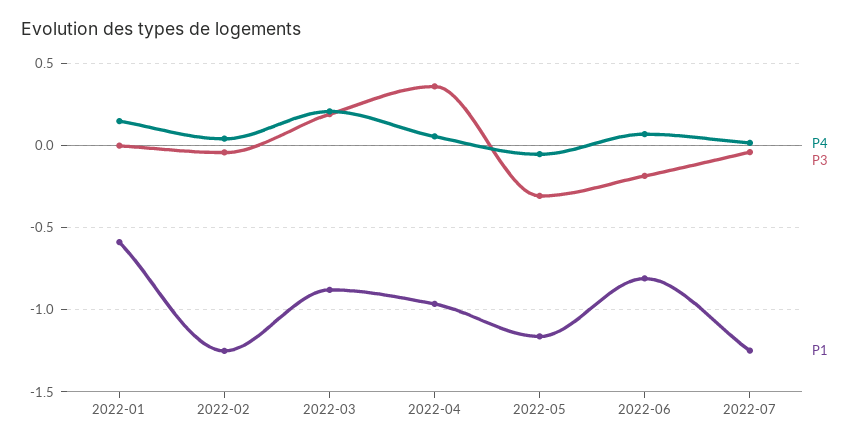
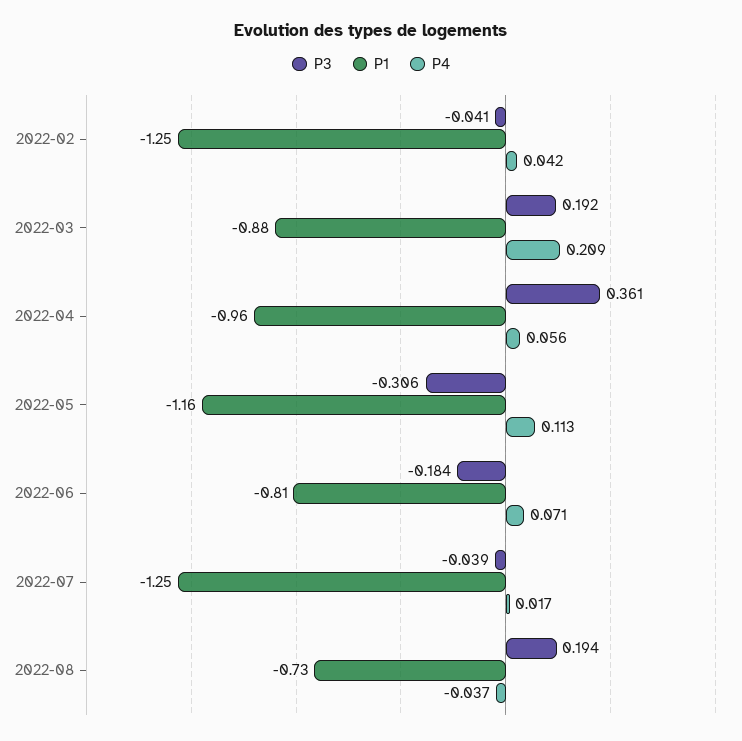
P4, 2022-01: 0.15 -> none
P3, 2022-01: 0 -> none
P1, 2022-01: -0.6 -> none
P4, 2022-05: -0.05 -> 0.113
P3, 2022-08: none -> 0.194
P1, 2022-08: none -> -0.73
P4, 2022-08: none -> -0.037

